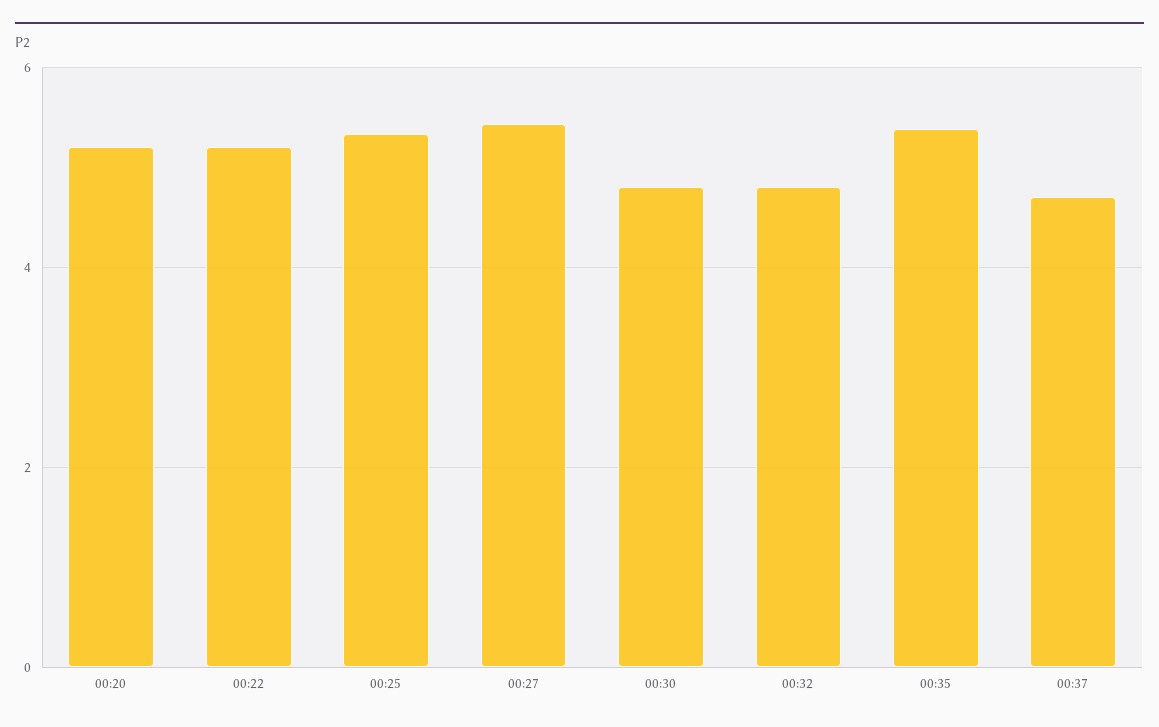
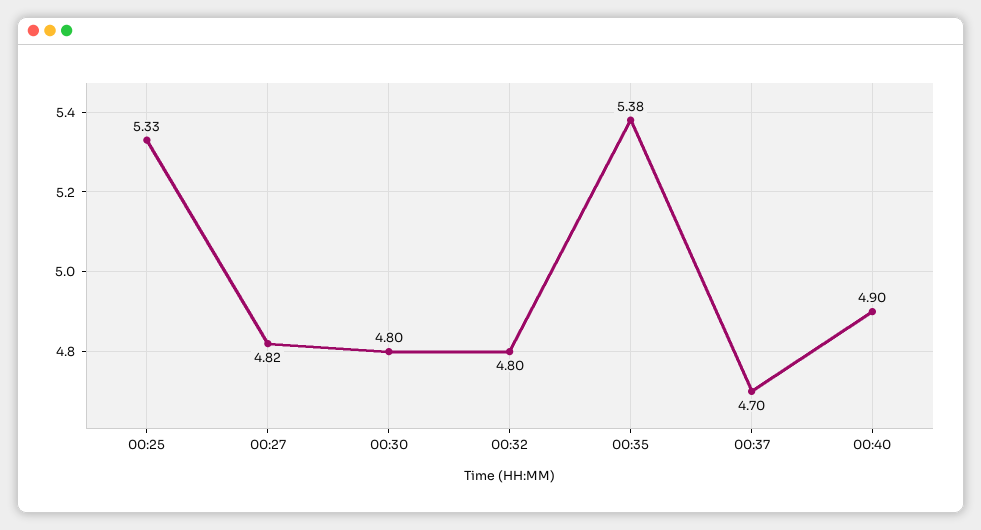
00:20: 5.2 -> none
00:22: 5.2 -> none
00:27: 5.4 -> 4.82
00:40: none -> 4.9

